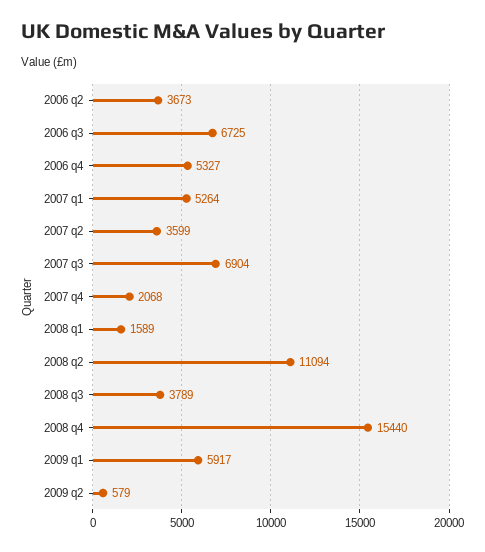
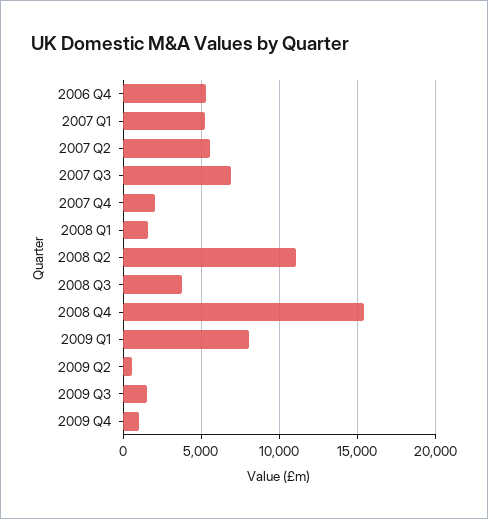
2006 q2: 3673 -> none
2006 q3: 6725 -> none
2007 q2: 3599 -> 5500
2009 q1: 5917 -> 8000
2009 Q3: none -> 1500
2009 Q4: none -> 1000

